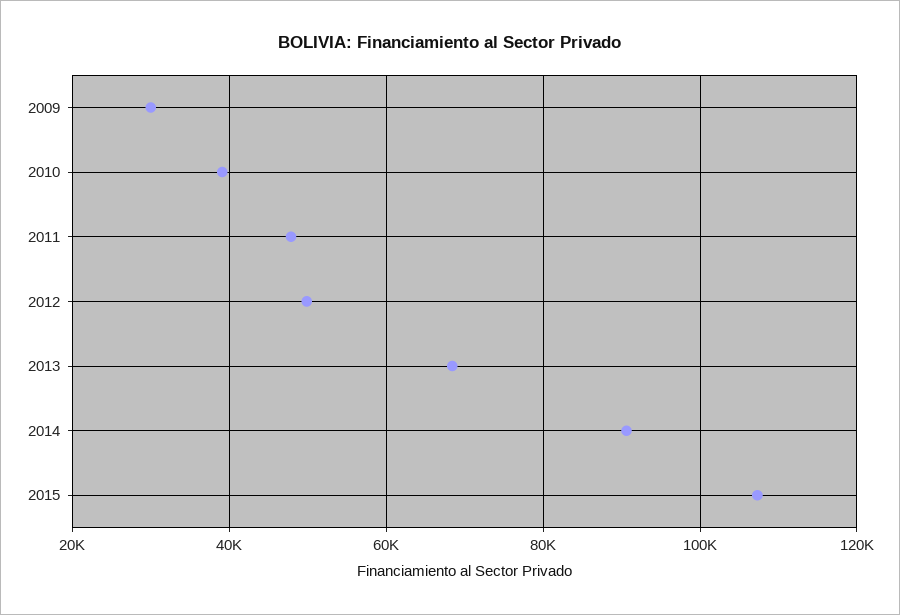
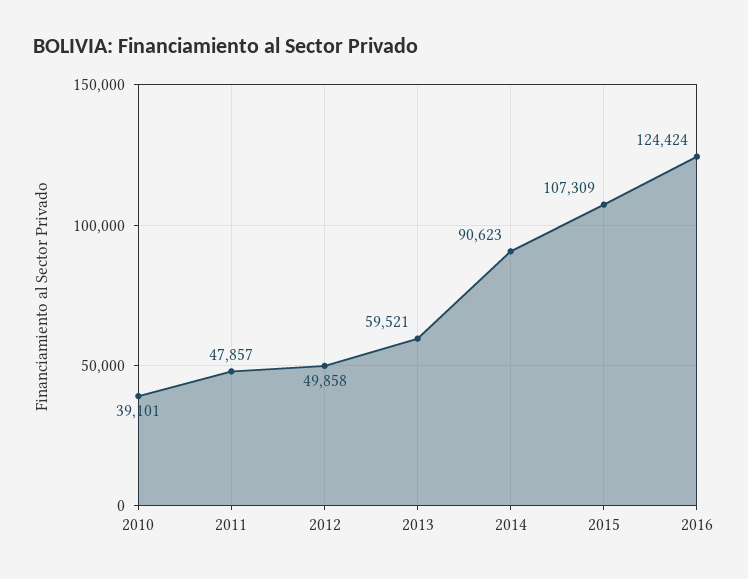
2009: 30000 -> none
2013: 68000 -> 59521
2016: none -> 124424

